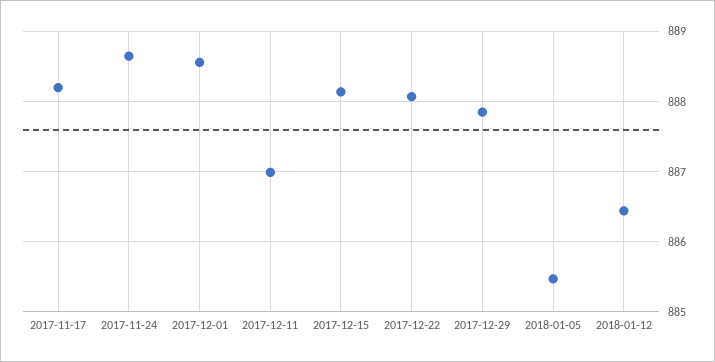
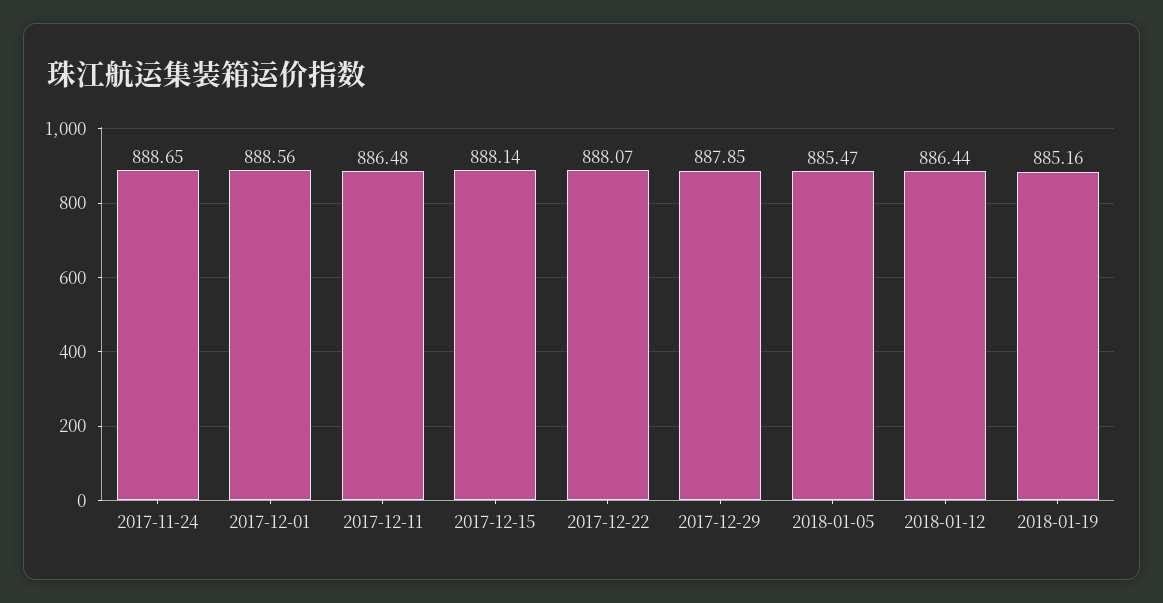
2017-11-17: 888.2 -> none
2017-12-11: 887 -> 886.48
2018-01-19: none -> 885.16

